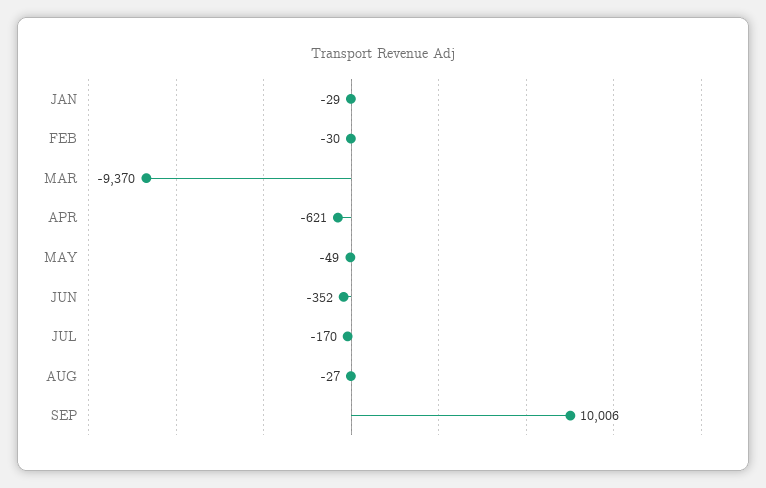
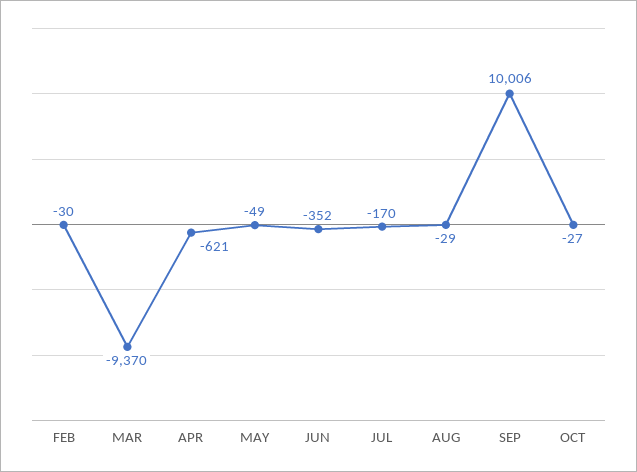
JAN: -29 -> none
AUG: -27 -> -29
OCT: none -> -27

